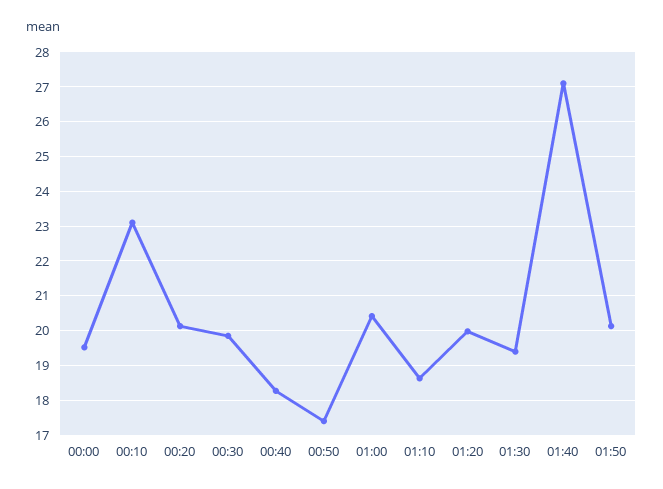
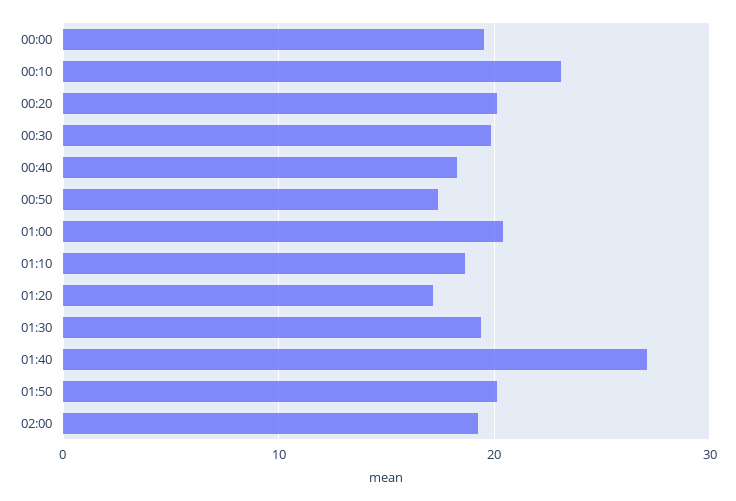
01:20: 20 -> 17
02:00: none -> 19

